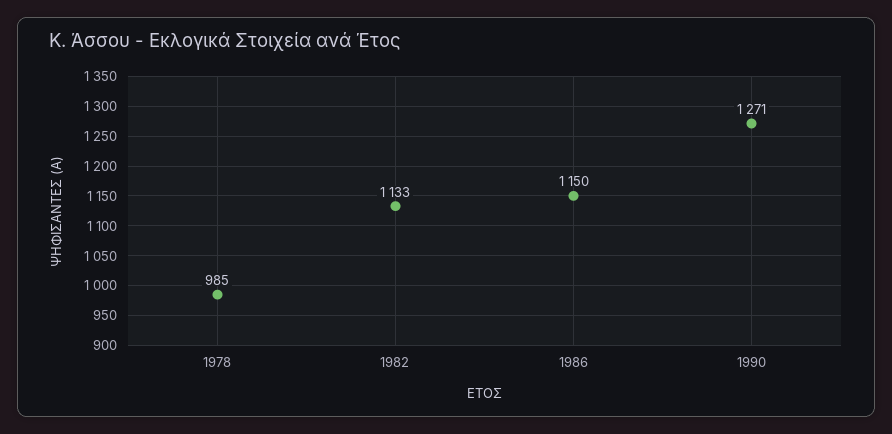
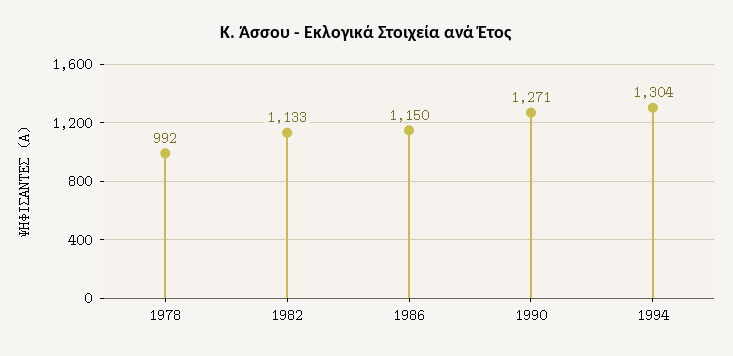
1978: 985 -> 992
1994: none -> 1304

